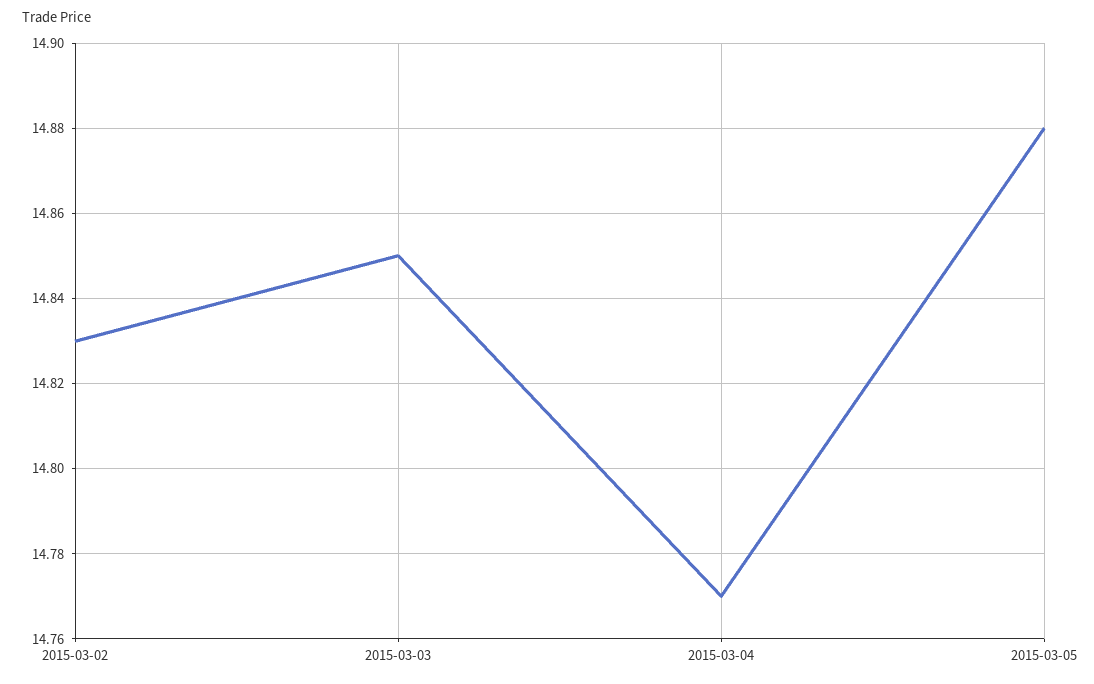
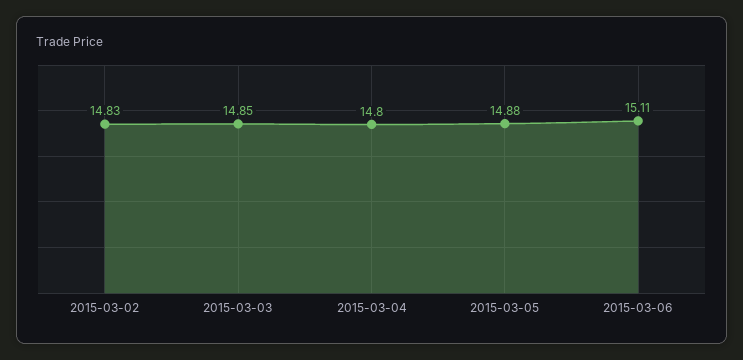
2015-03-04: 14.77 -> 14.8
2015-03-06: none -> 15.11

